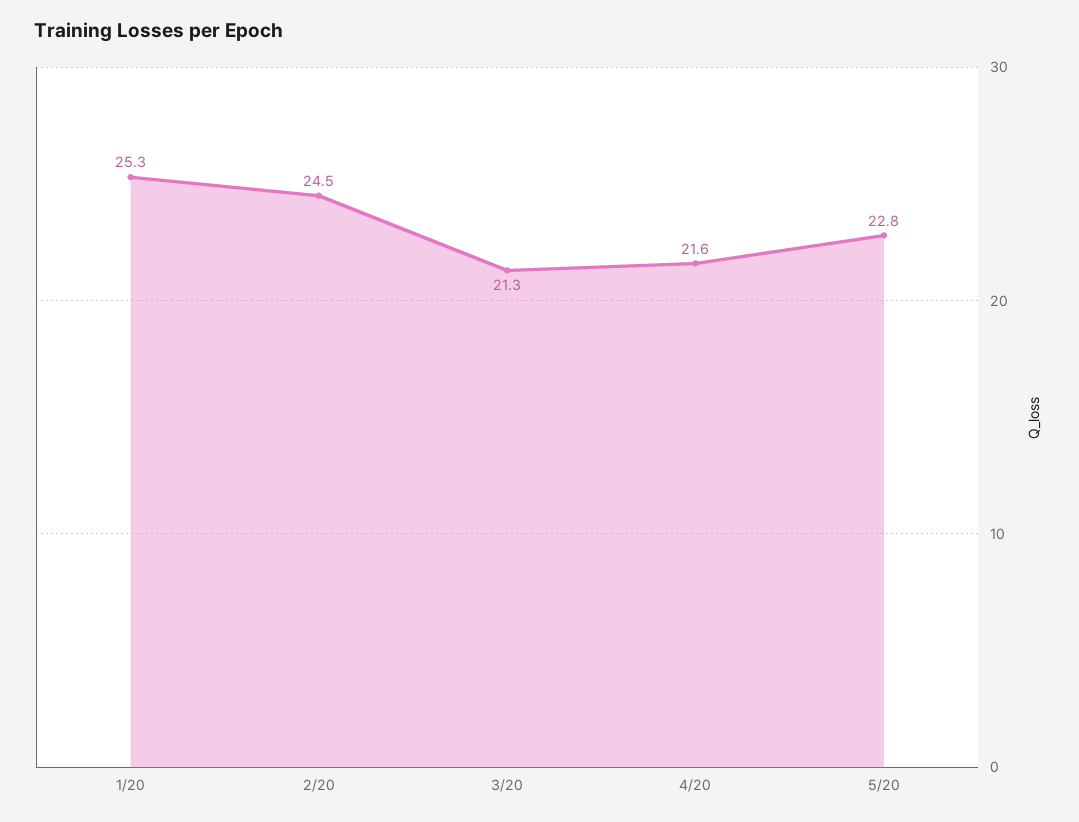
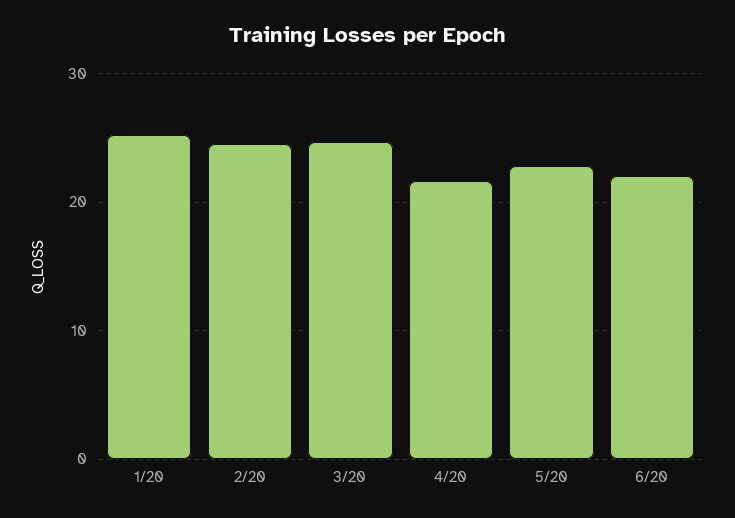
3/20: 21.3 -> 25
6/20: none -> 22

